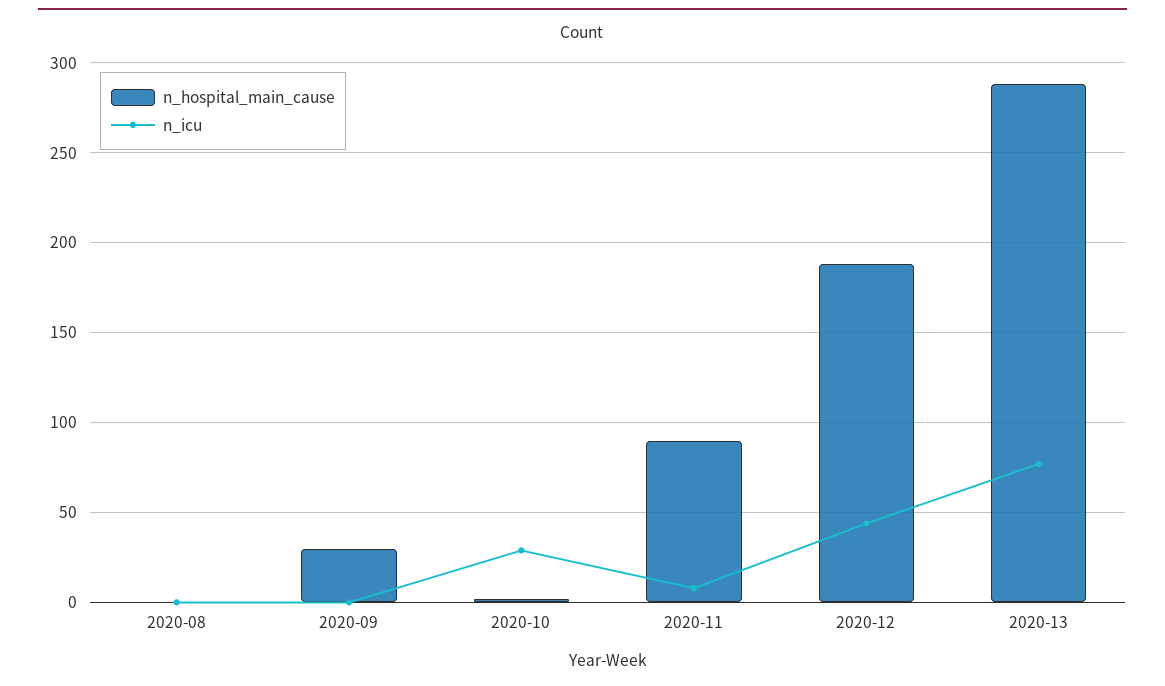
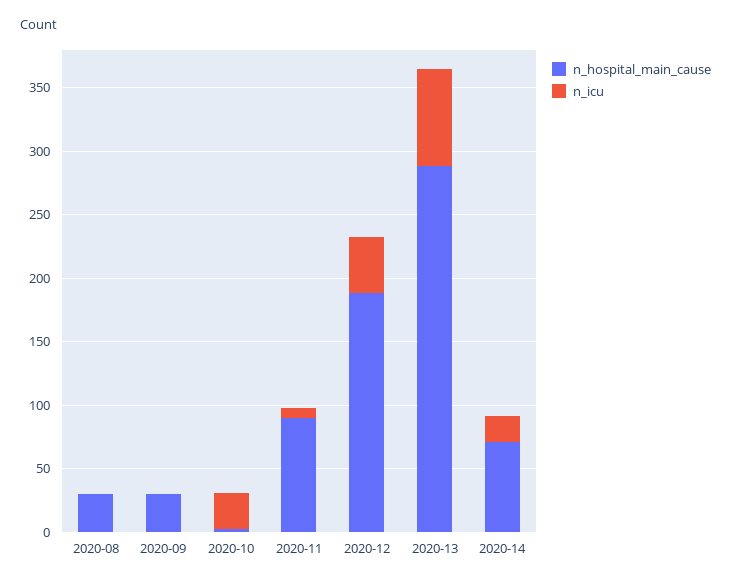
n_hospital_main_cause, 2020-08: 0 -> 30
n_hospital_main_cause, 2020-14: none -> 70
n_icu, 2020-14: none -> 20

